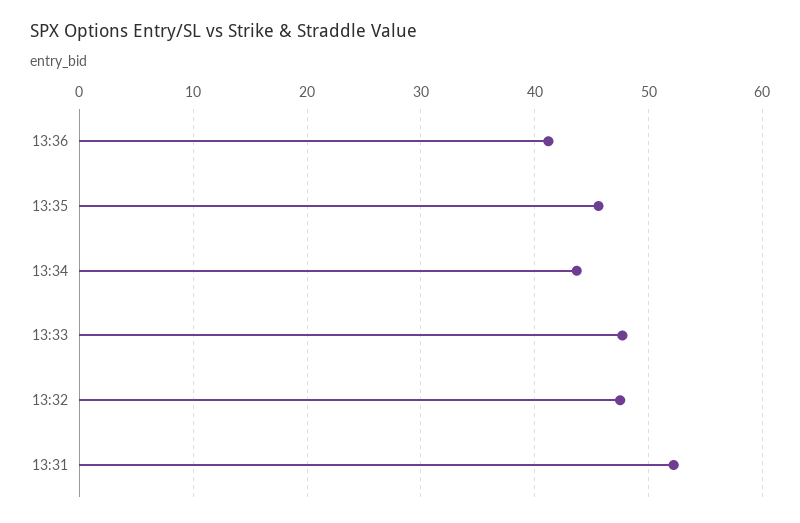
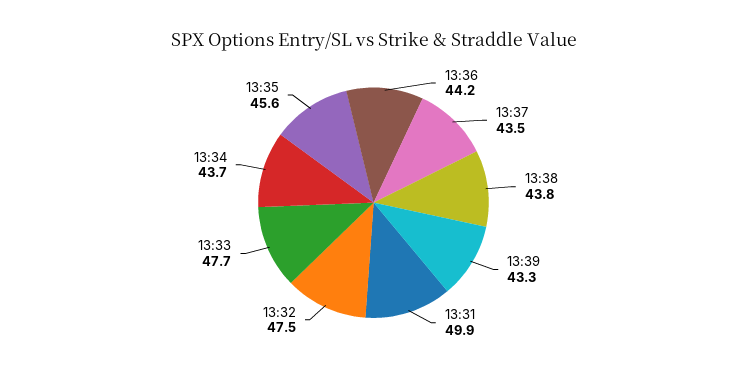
13:36: 41 -> 44.2
13:31: 52 -> 49.9
13:37: none -> 43.5
13:38: none -> 43.8
13:39: none -> 43.3

